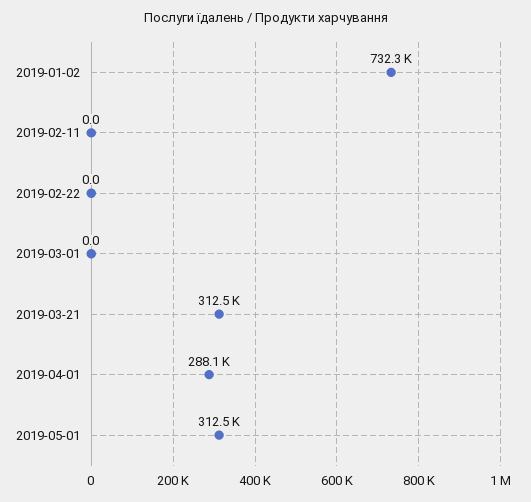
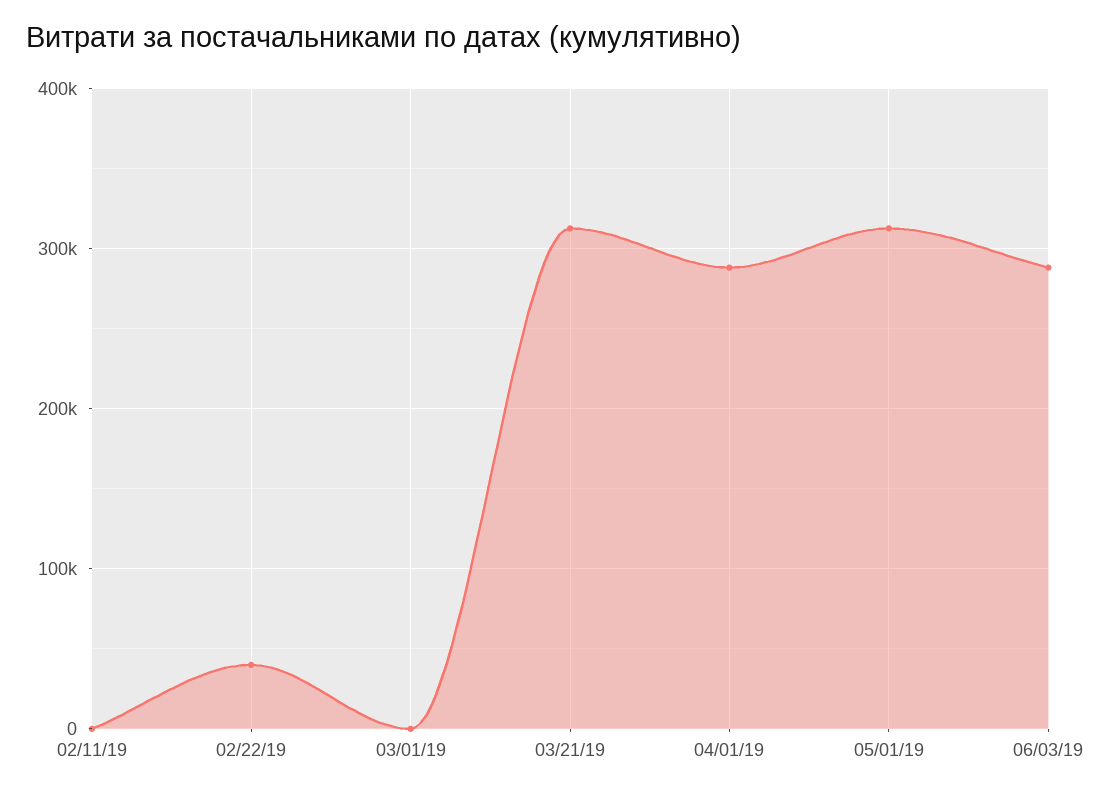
2019-01-02: 732300 -> none
2019-02-22: 0 -> 40000
06/03/19: none -> 290000

